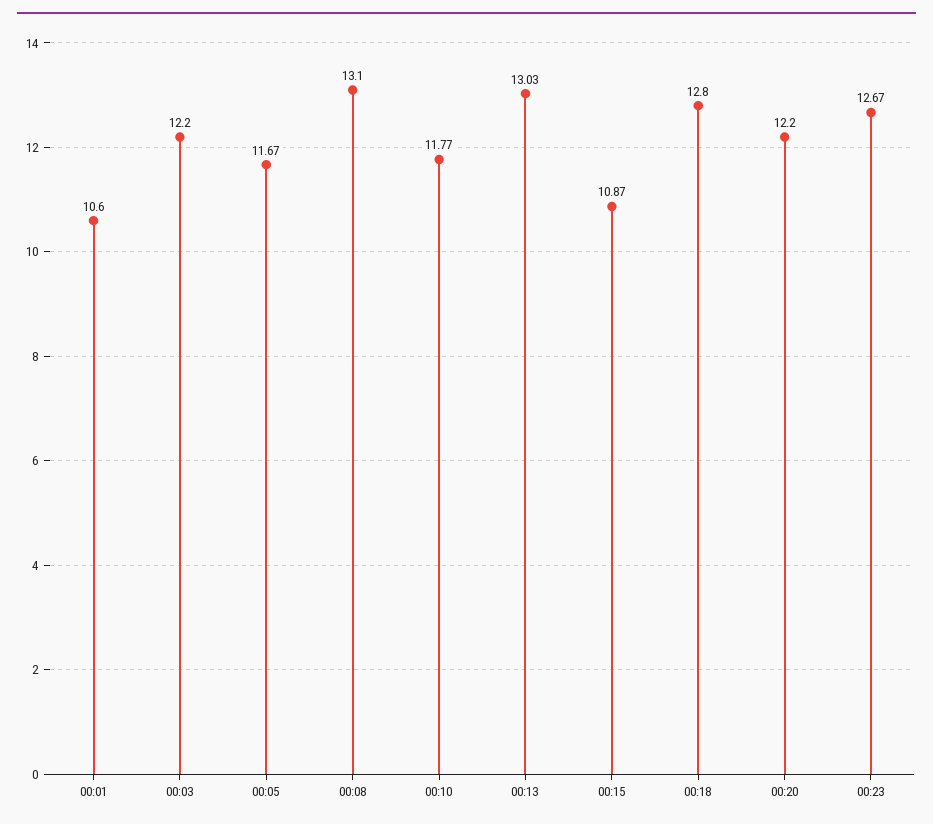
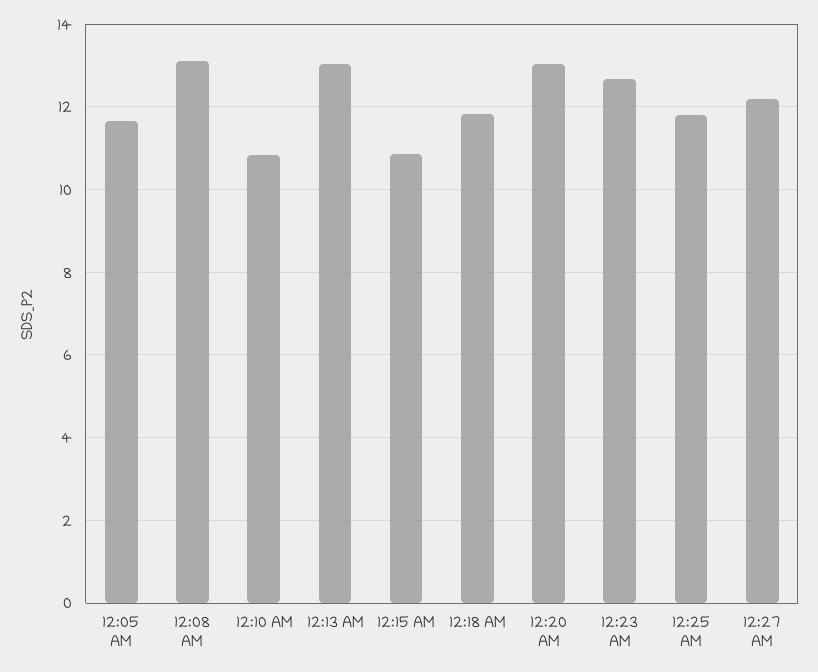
00:01: 10.6 -> none
00:03: 12.2 -> none
00:10: 11.77 -> 10.8
00:18: 12.8 -> 11.8
00:20: 12.2 -> 13
12:25 AM: none -> 11.8
12:27 AM: none -> 12.2

